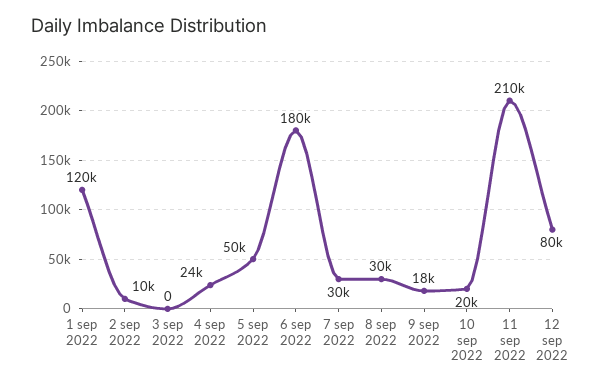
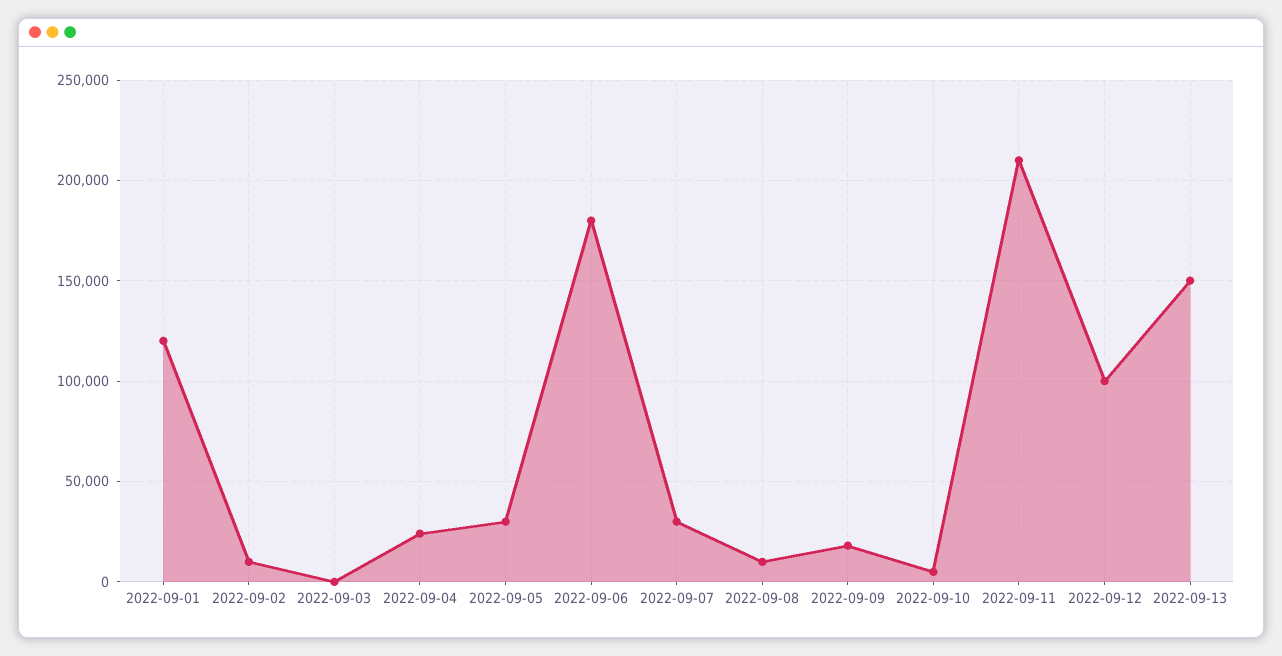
5 sep 2022: 50000 -> 30000
8 sep 2022: 30000 -> 10000
10 sep 2022: 20000 -> 5000
12 sep 2022: 80000 -> 100000
2022-09-13: none -> 150000

